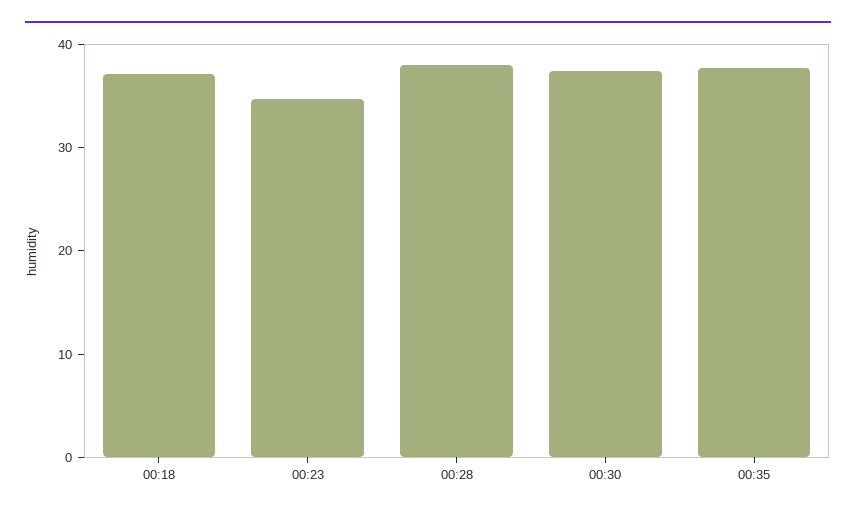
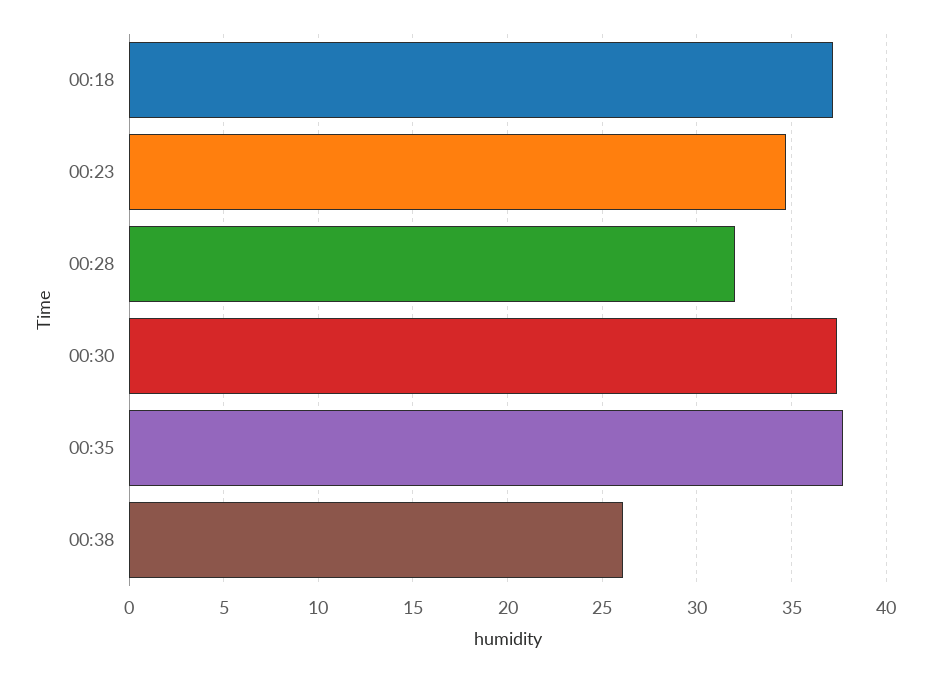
00:28: 38 -> 32
00:38: none -> 26

